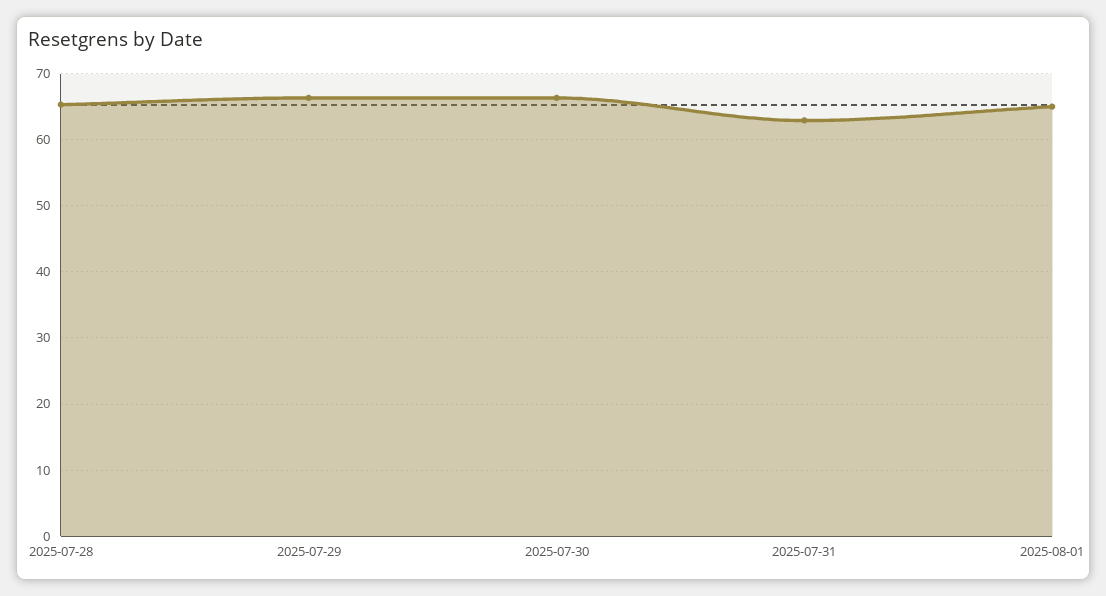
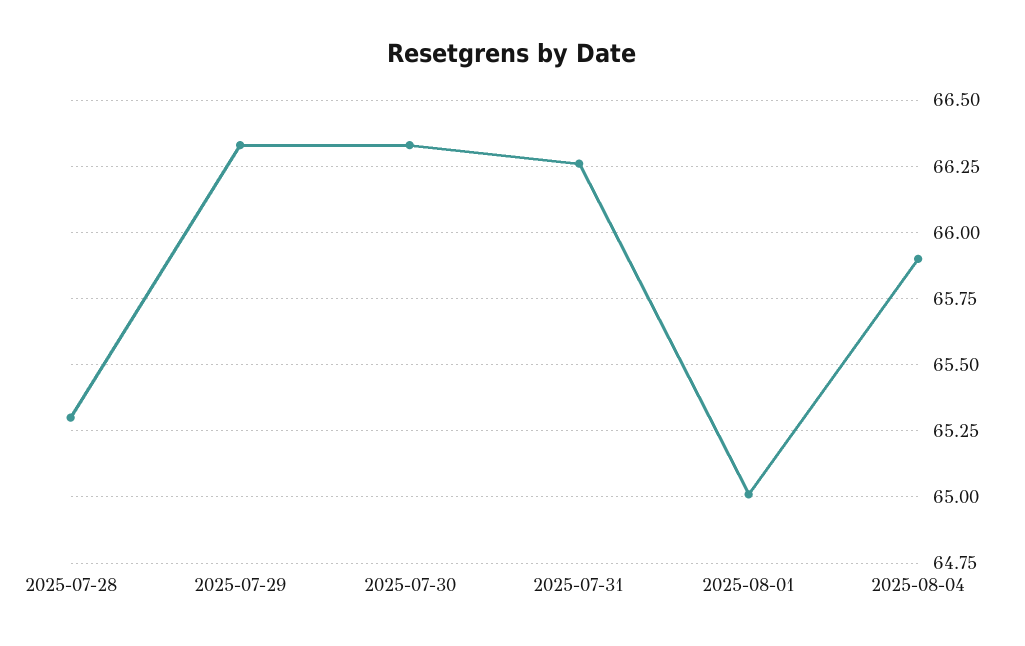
2025-07-31: 63 -> 66.25
2025-08-04: none -> 65.9

